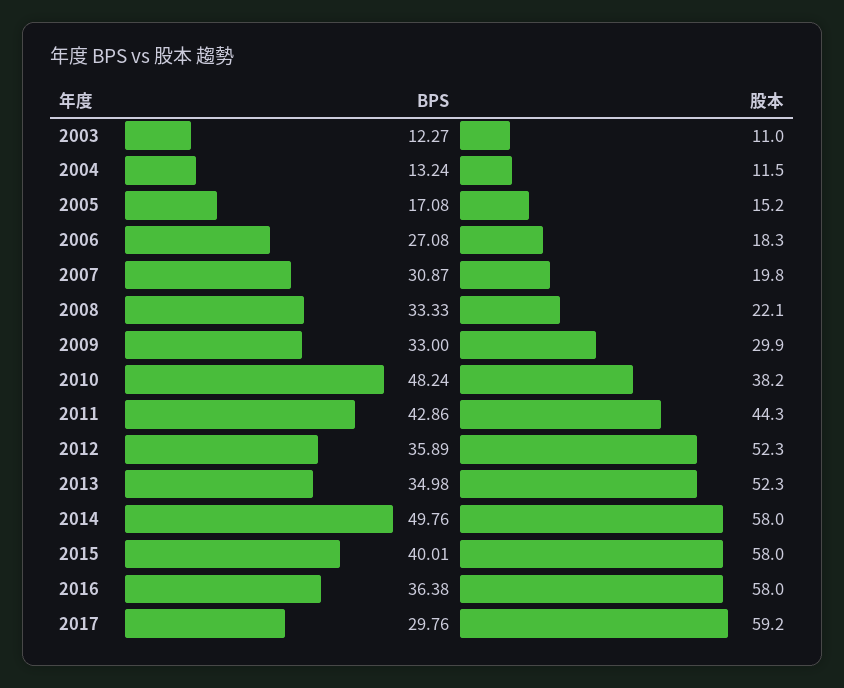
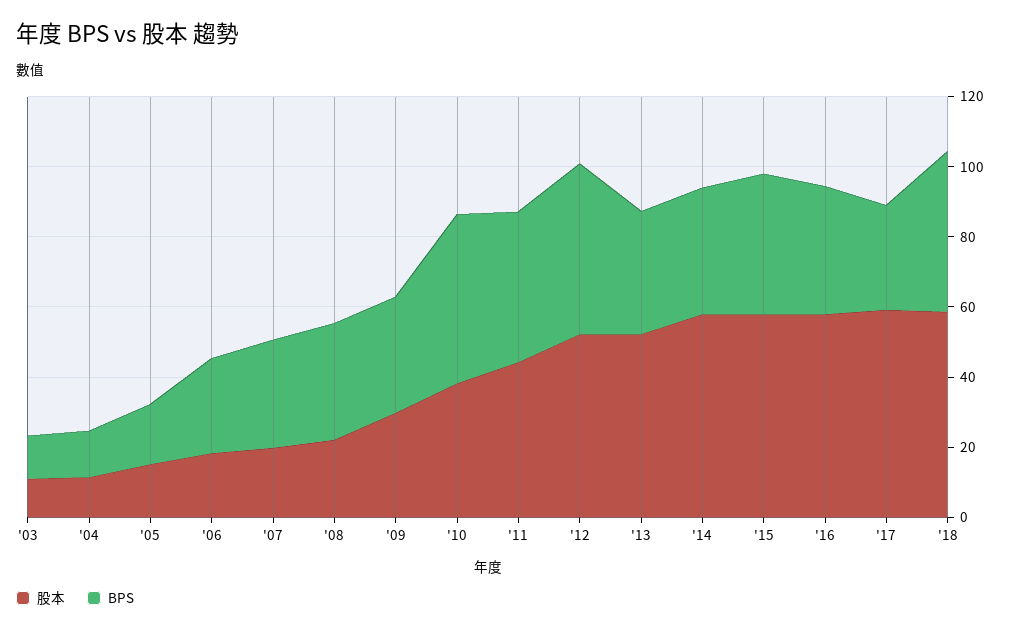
BPS, 2012: 35.89 -> 50
BPS, 2014: 49.76 -> 35
股本, '18: none -> 60
BPS, '18: none -> 45

